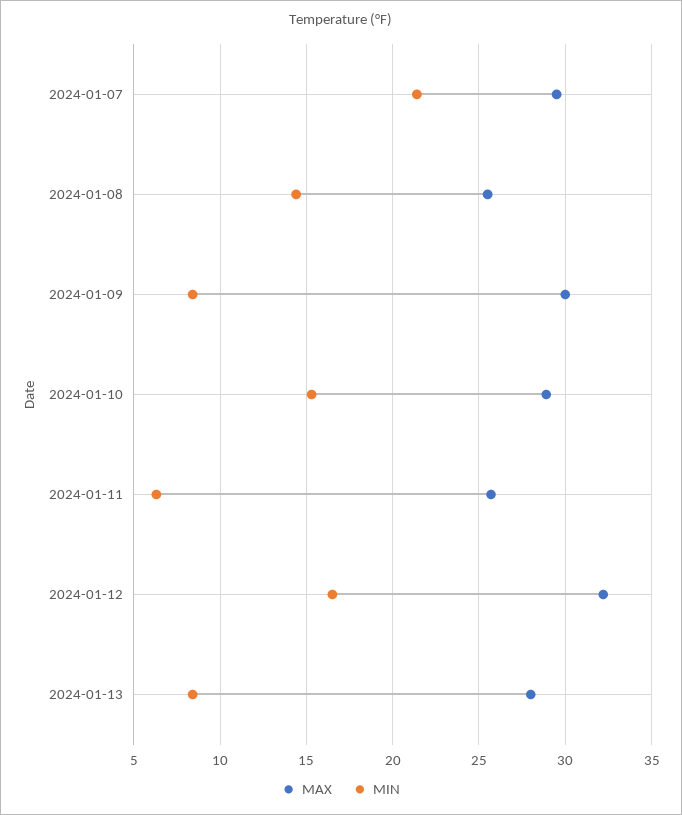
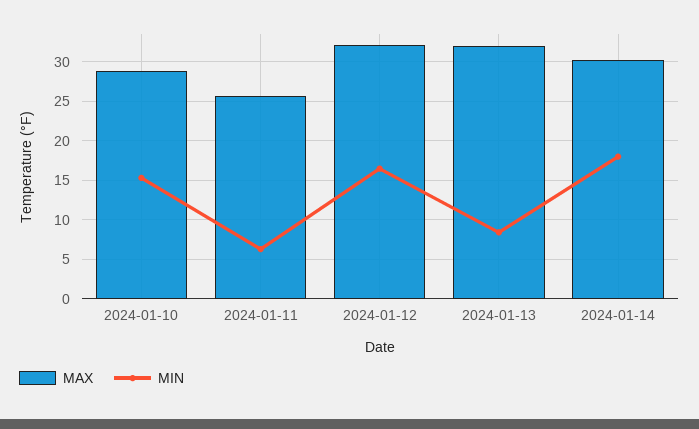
MAX, 2024-01-07: 29.5 -> none
MIN, 2024-01-07: 21.5 -> none
MAX, 2024-01-08: 25.5 -> none
MIN, 2024-01-08: 14.5 -> none
MAX, 2024-01-09: 30 -> none
MIN, 2024-01-09: 8.5 -> none
MAX, 2024-01-13: 28 -> 32
MAX, 2024-01-14: none -> 30
MIN, 2024-01-14: none -> 18

